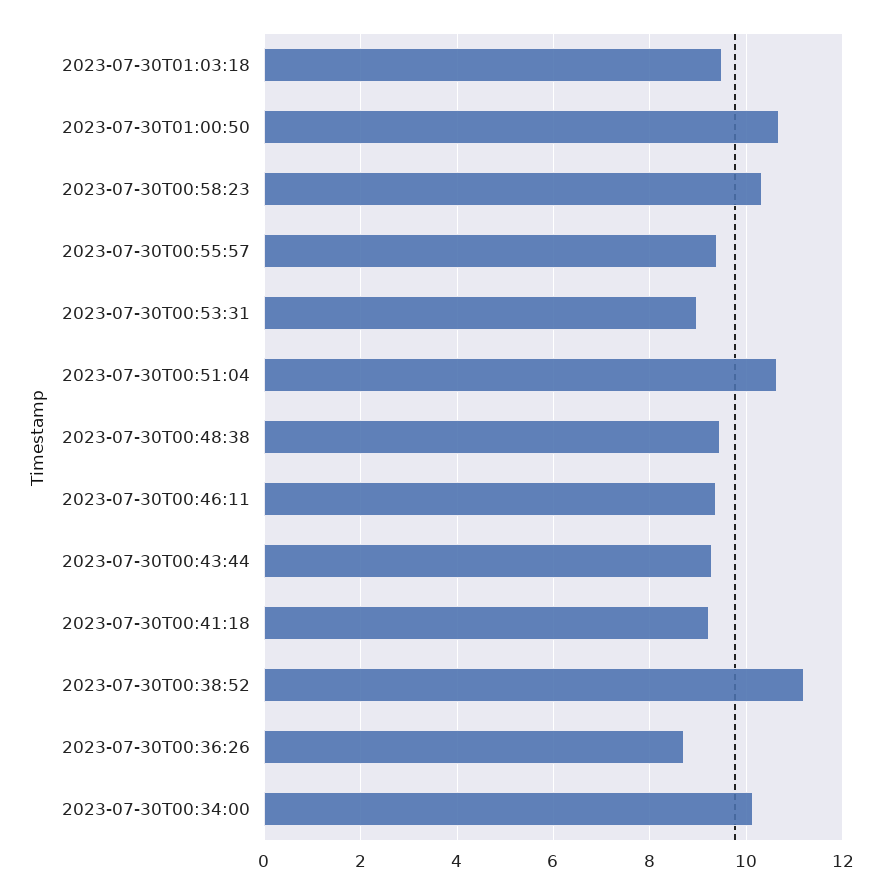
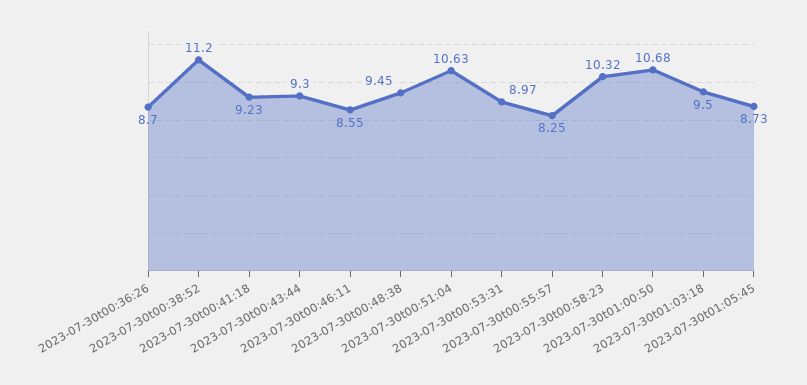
2023-07-30T00:55:57: 9.4 -> 8.25
2023-07-30T00:46:11: 9.4 -> 8.55
2023-07-30T00:34:00: 10.2 -> none
2023-07-30t01:05:45: none -> 8.73

